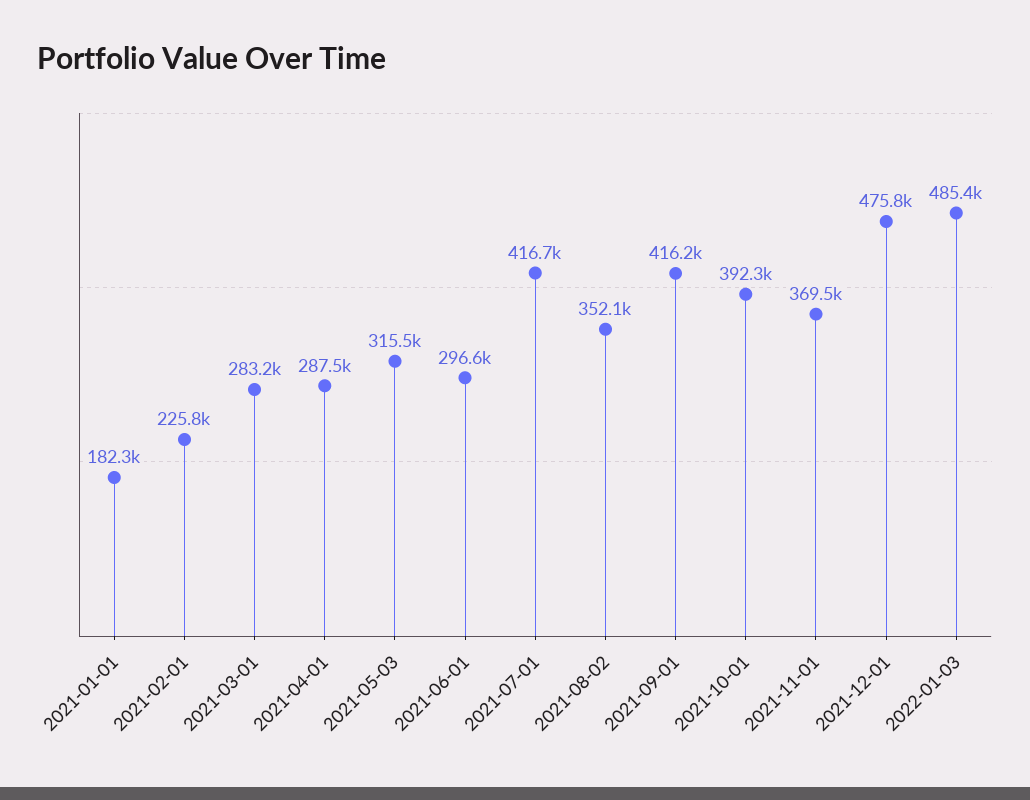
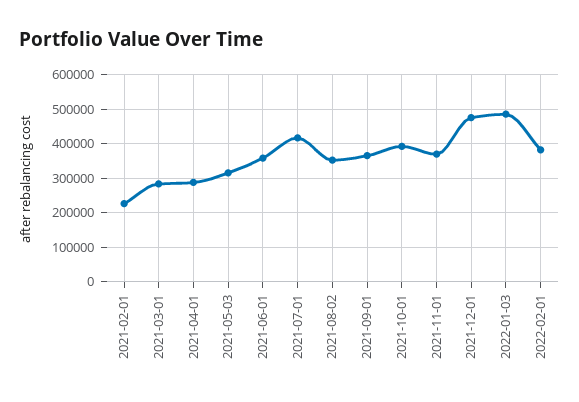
2021-01-01: 182300 -> none
2021-06-01: 296600 -> 360000
2021-09-01: 416200 -> 360000
2022-02-01: none -> 380000

